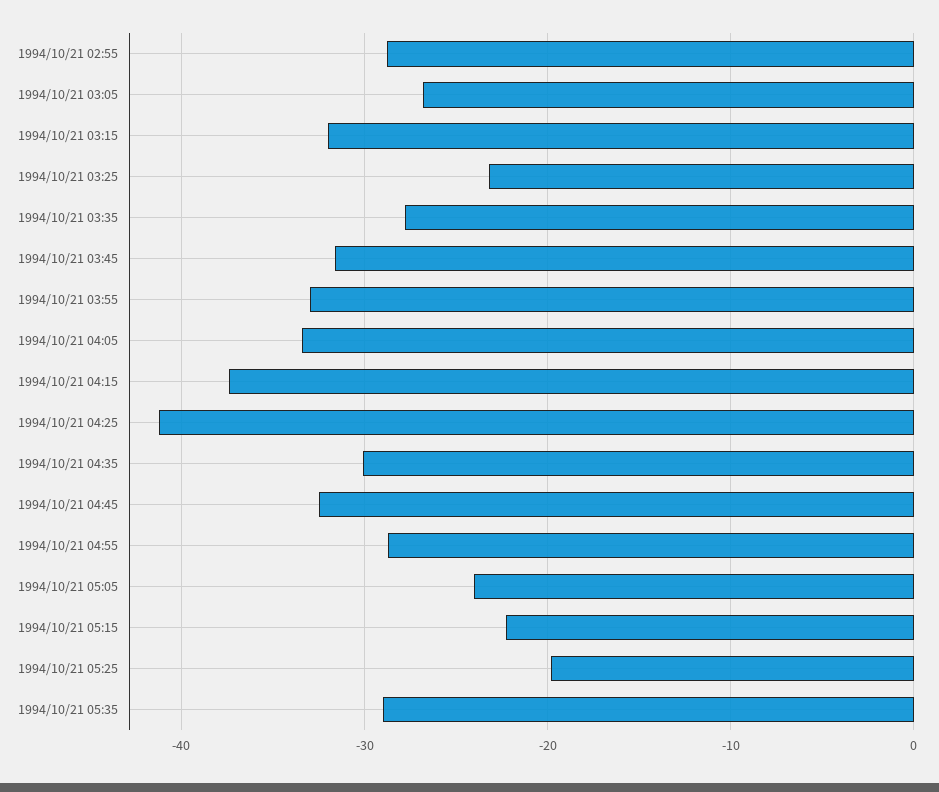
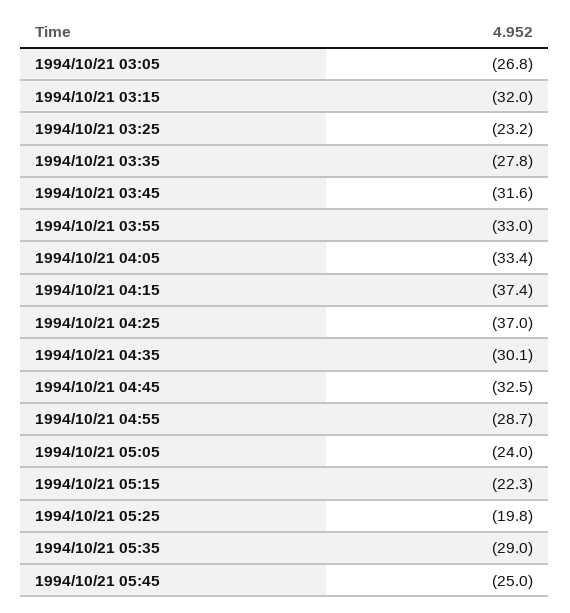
1994/10/21 02:55: -29 -> none
1994/10/21 04:25: -41 -> -37
1994/10/21 05:45: none -> -25

